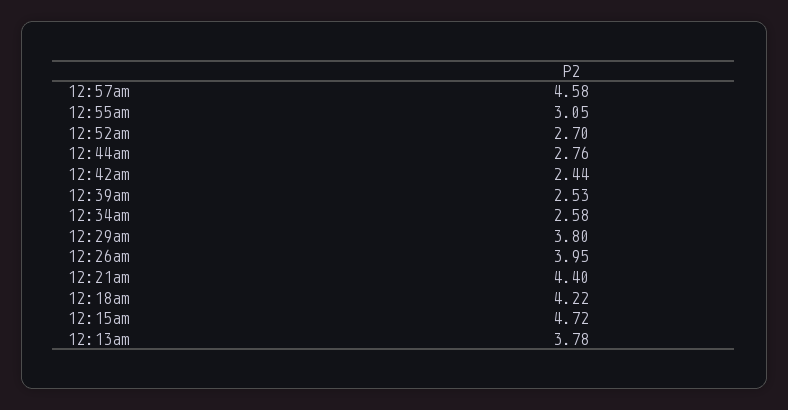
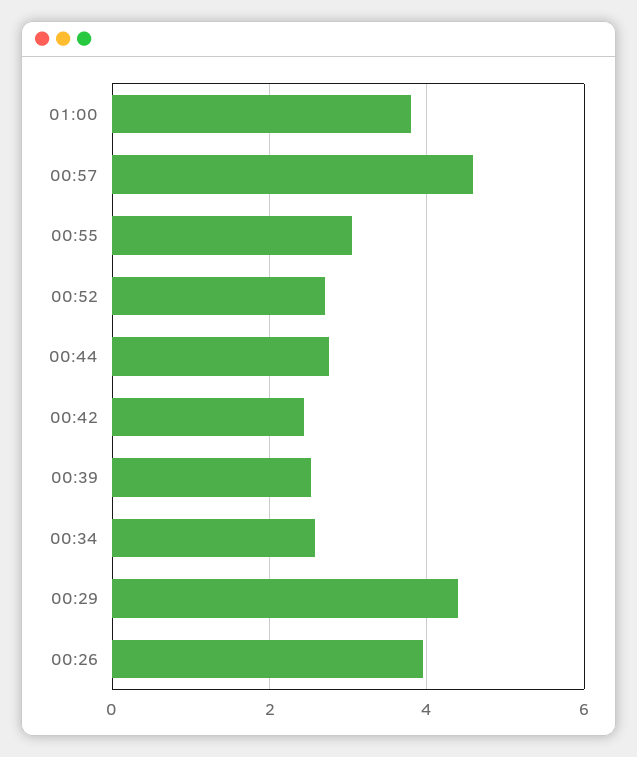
12:29am: 3.8 -> 4.4
12:21am: 4.4 -> none
12:18am: 4.22 -> none
12:15am: 4.72 -> none
12:13am: 3.78 -> none
01:00: none -> 3.8

